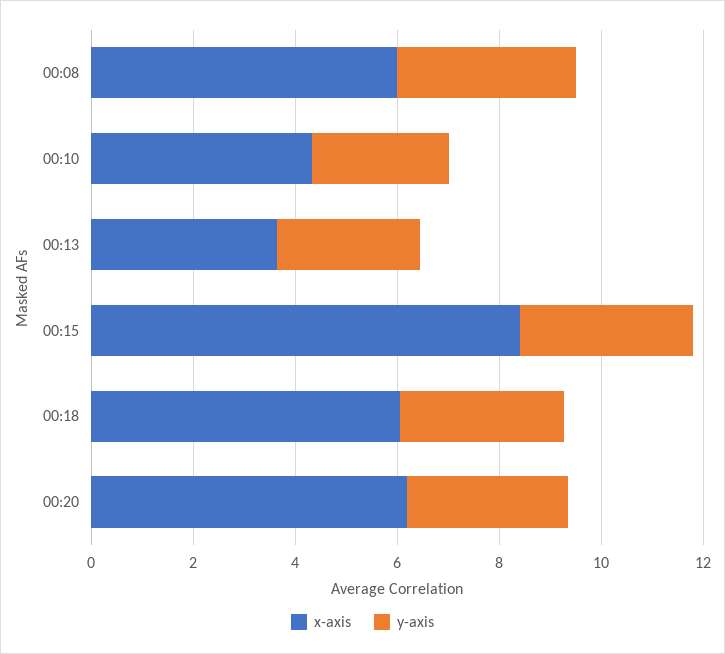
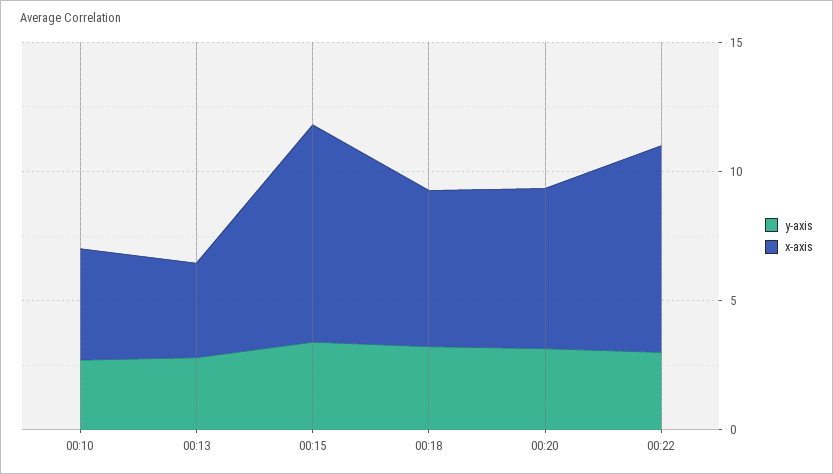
x-axis, 00:08: 6 -> none
y-axis, 00:08: 3.5 -> none
y-axis, 00:22: none -> 3
x-axis, 00:22: none -> 8

